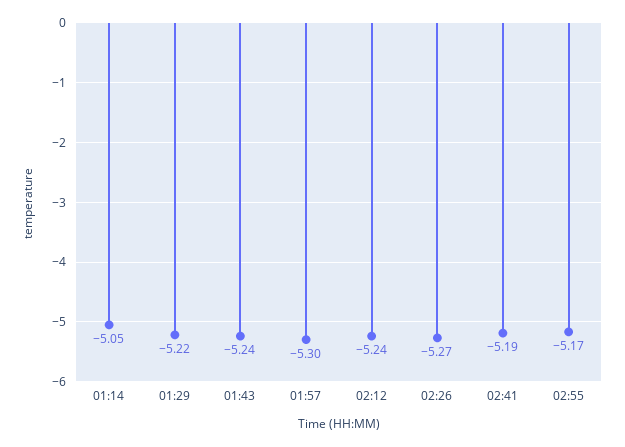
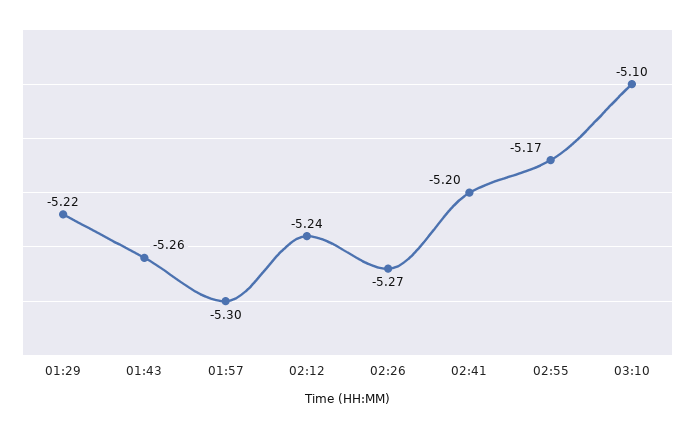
01:14: -5.05 -> none
01:43: -5.24 -> -5.26
02:41: -5.19 -> -5.2
03:10: none -> -5.1

